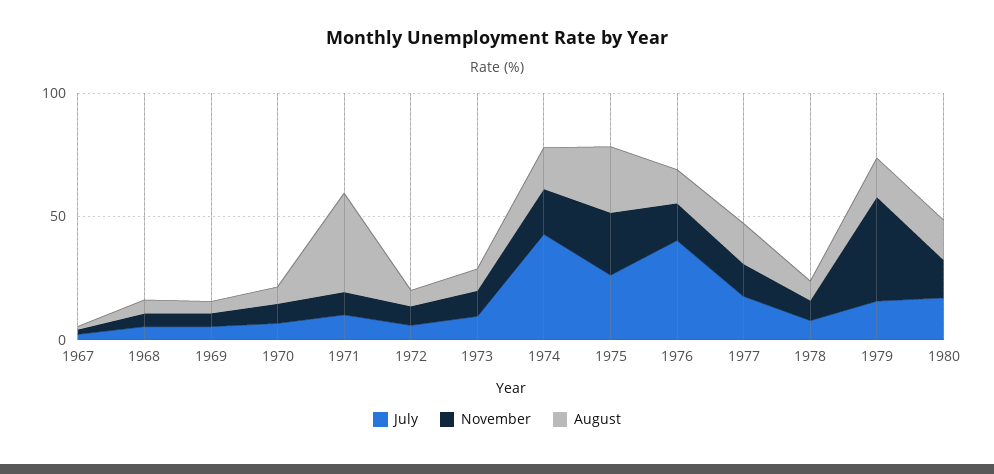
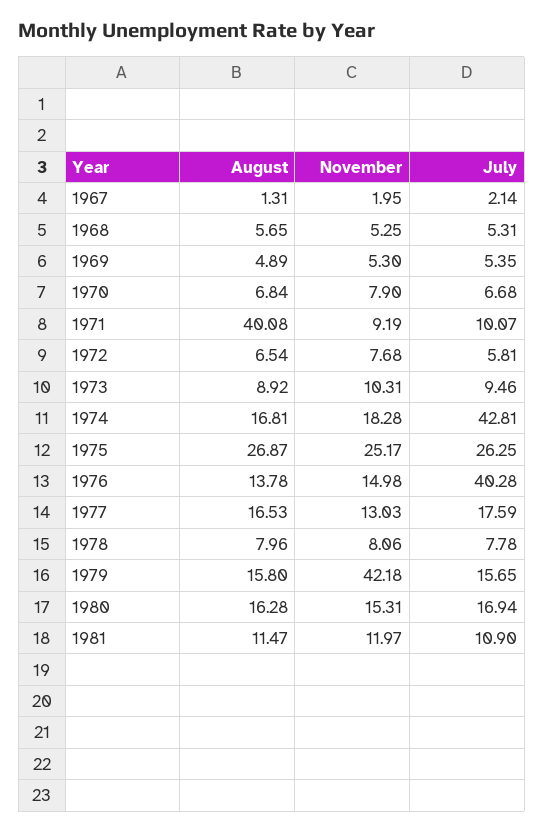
August, 1981: none -> 11.47
November, 1981: none -> 11.97
July, 1981: none -> 10.9

